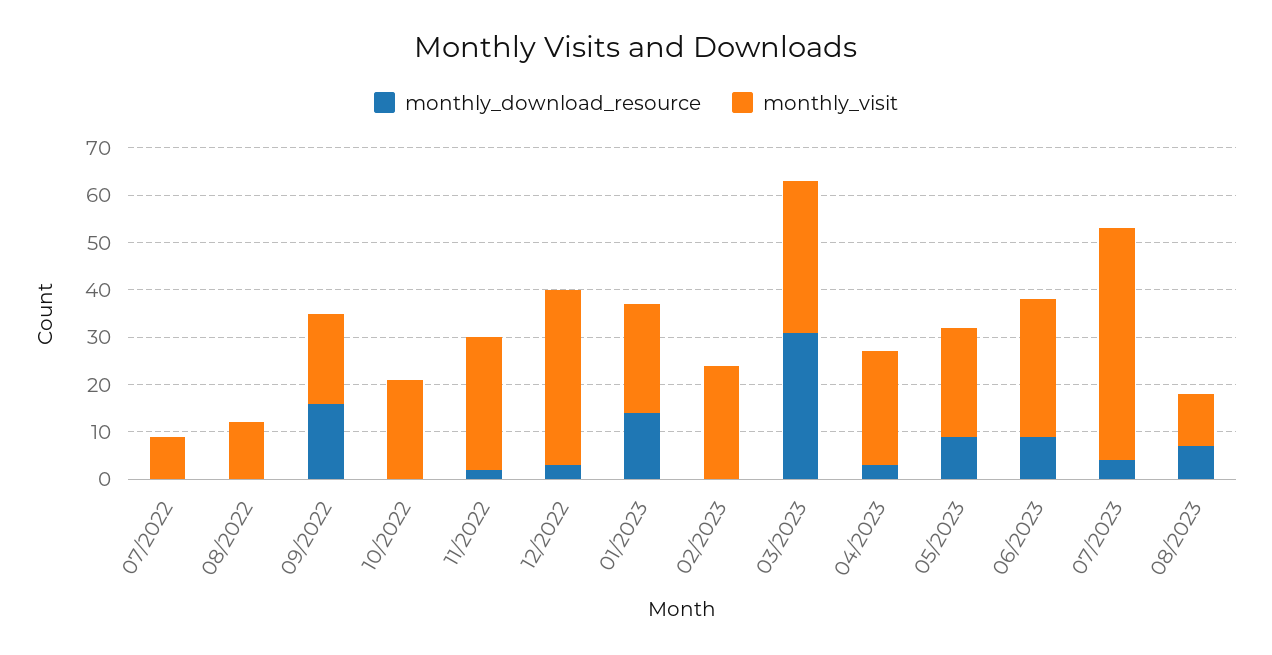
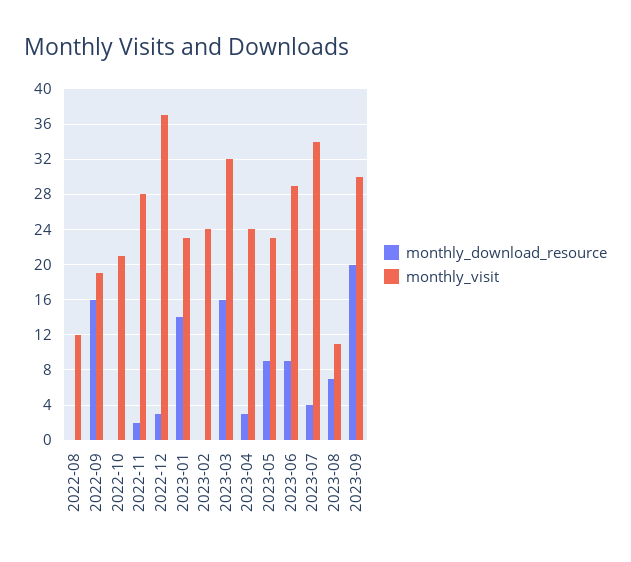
monthly_download_resource, 07/2022: 0 -> none
monthly_visit, 07/2022: 10 -> none
monthly_download_resource, 03/2023: 30 -> 16
monthly_visit, 07/2023: 50 -> 34
monthly_download_resource, 2023-09: none -> 20
monthly_visit, 2023-09: none -> 30

